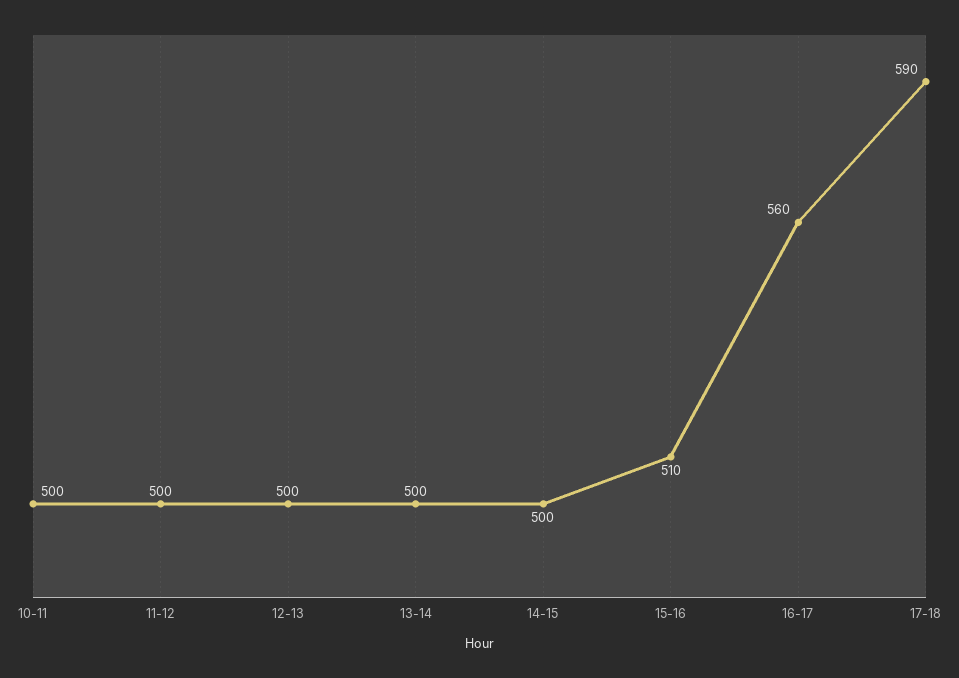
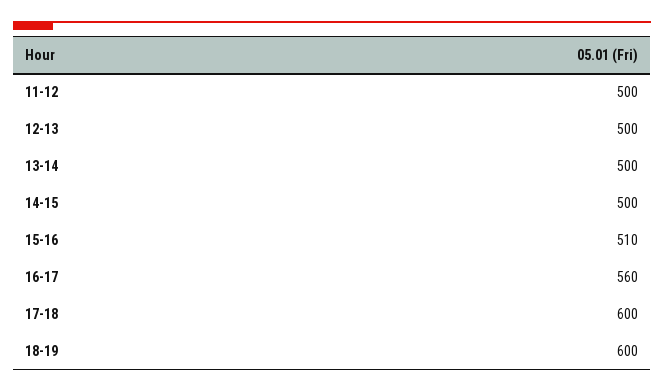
10-11: 500 -> none
17-18: 590 -> 600
18-19: none -> 600

